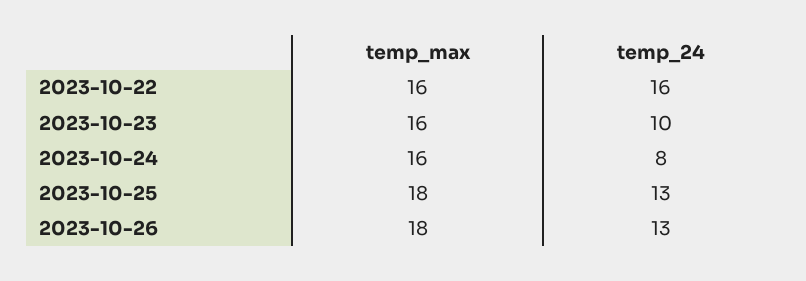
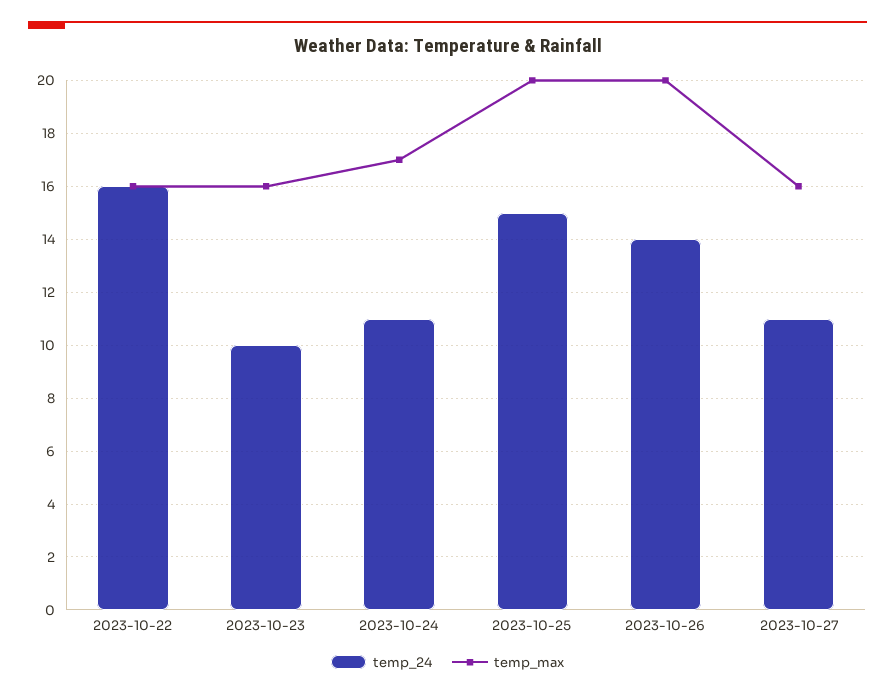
temp_max, 2023-10-24: 16 -> 17
temp_24, 2023-10-24: 8 -> 11
temp_max, 2023-10-25: 18 -> 20
temp_24, 2023-10-25: 13 -> 15
temp_max, 2023-10-26: 18 -> 20
temp_24, 2023-10-26: 13 -> 14
temp_24, 2023-10-27: none -> 11
temp_max, 2023-10-27: none -> 16

